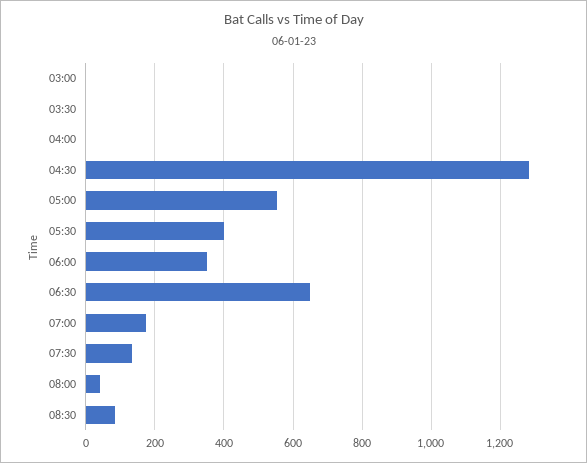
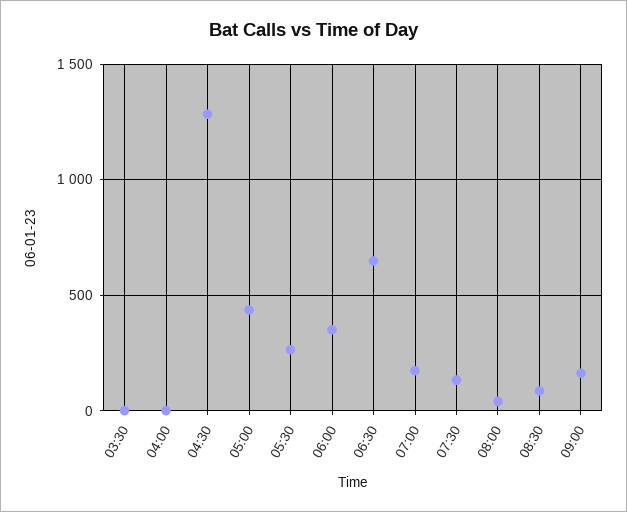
03:00: 0 -> none
05:00: 560 -> 450
05:30: 400 -> 250
09:00: none -> 150

